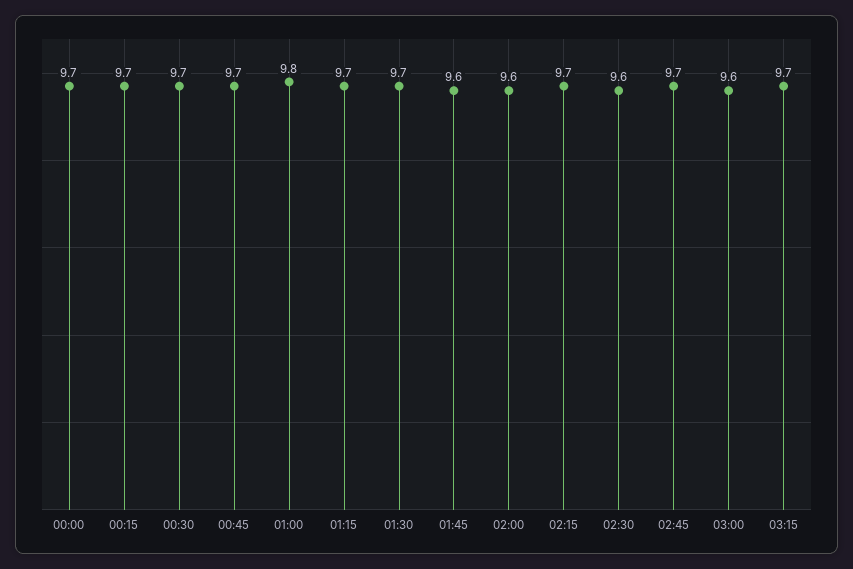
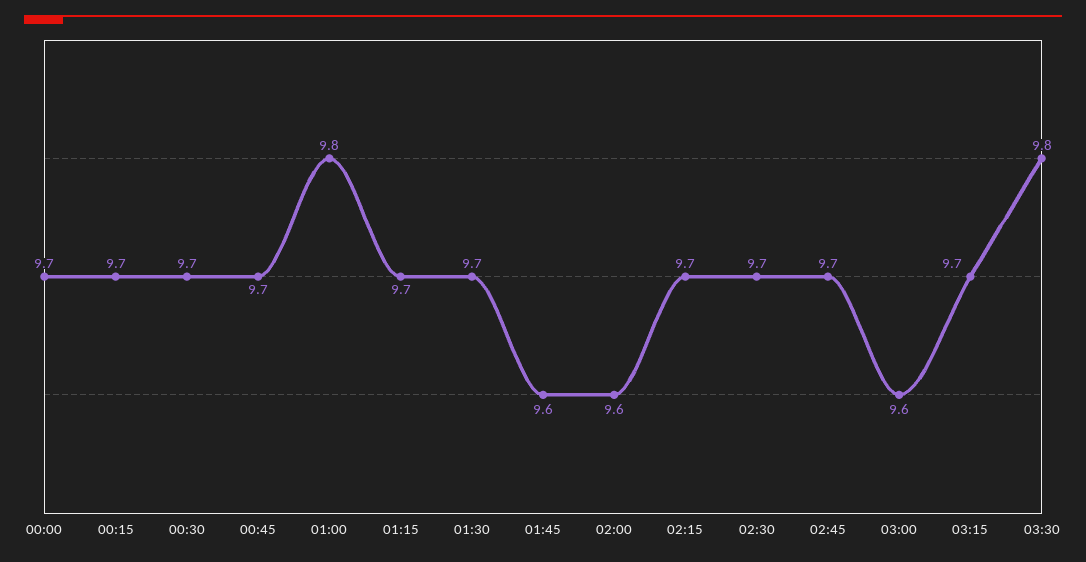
02:30: 9.6 -> 9.7
03:30: none -> 9.8

